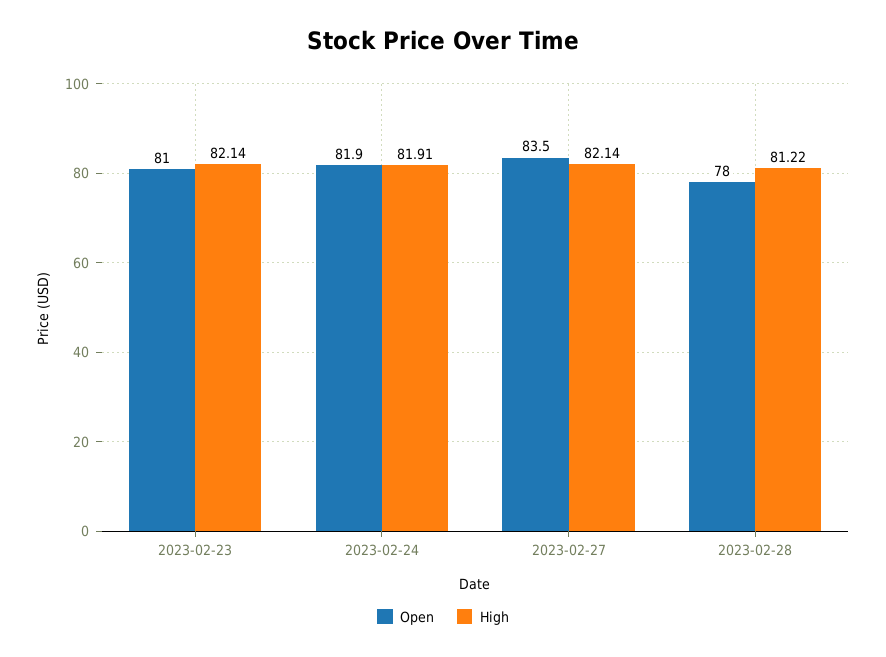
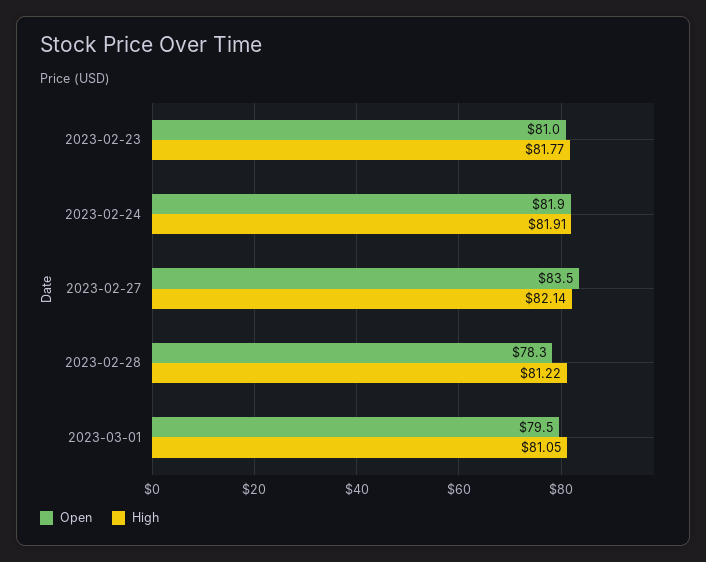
High, 2023-02-23: 82.14 -> 81.77
Open, 2023-02-28: 78 -> 78.3
Open, 2023-03-01: none -> 79.5
High, 2023-03-01: none -> 81.05

